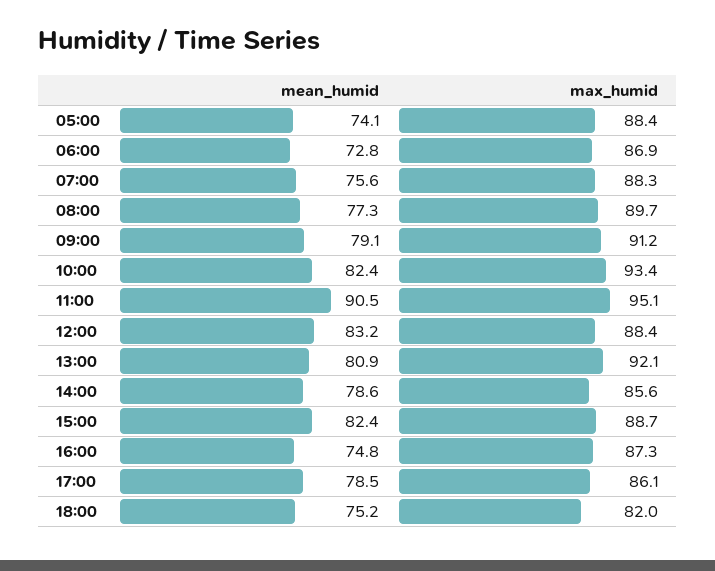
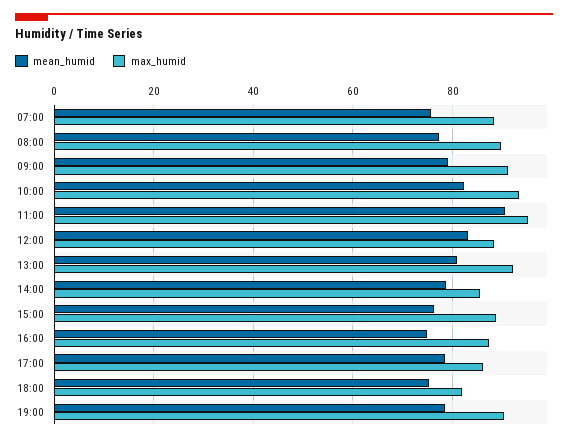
mean_humid, 05:00: 74.1 -> none
max_humid, 05:00: 88.4 -> none
mean_humid, 06:00: 72.8 -> none
max_humid, 06:00: 86.9 -> none
mean_humid, 15:00: 82.4 -> 76
mean_humid, 19:00: none -> 78
max_humid, 19:00: none -> 90

